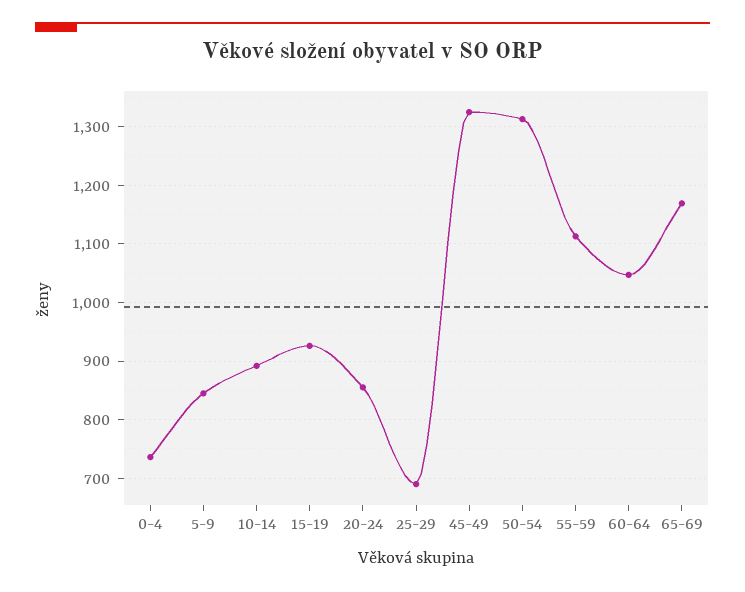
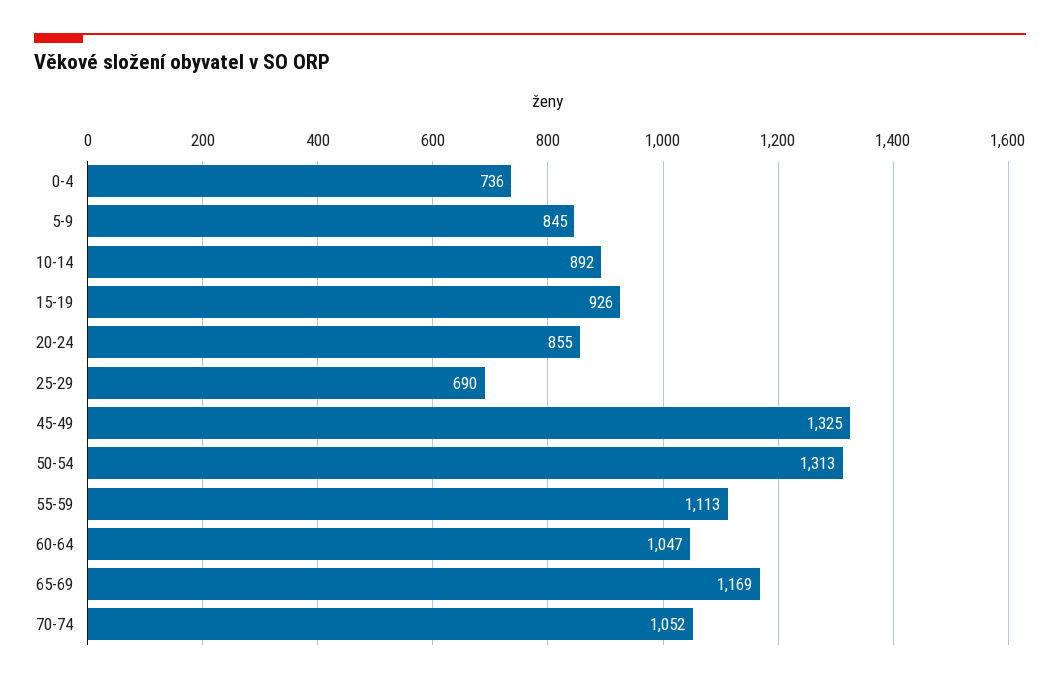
70-74: none -> 1052

